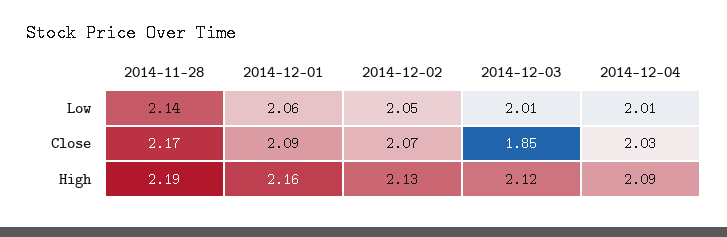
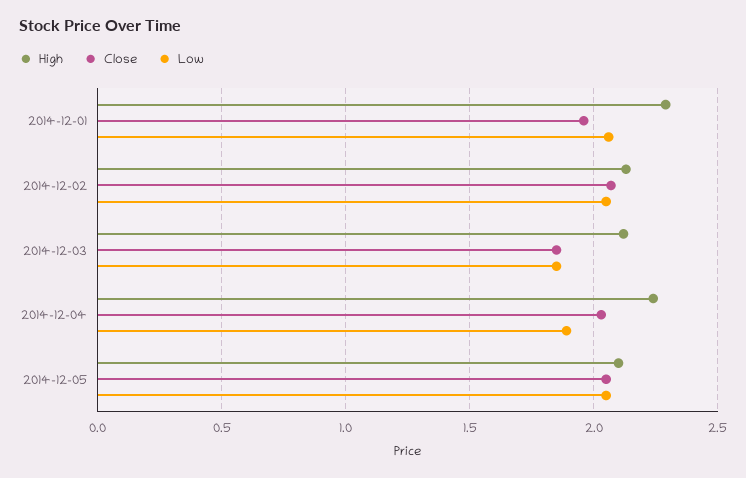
Low, 2014-11-28: 2.14 -> none
Low, 2014-12-03: 2.01 -> 1.85
Low, 2014-12-04: 2.01 -> 1.9
Close, 2014-11-28: 2.17 -> none
Close, 2014-12-01: 2.09 -> 1.95
High, 2014-11-28: 2.19 -> none
High, 2014-12-01: 2.16 -> 2.3
High, 2014-12-04: 2.09 -> 2.25
High, 2014-12-05: none -> 2.1
Close, 2014-12-05: none -> 2.05
Low, 2014-12-05: none -> 2.05

